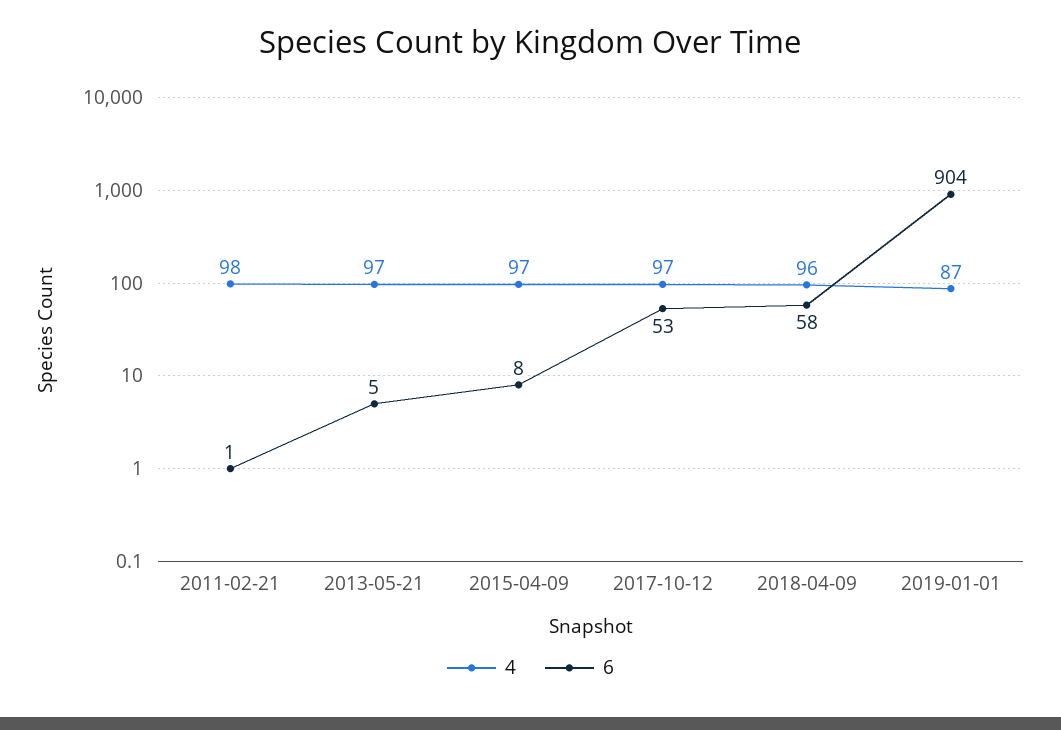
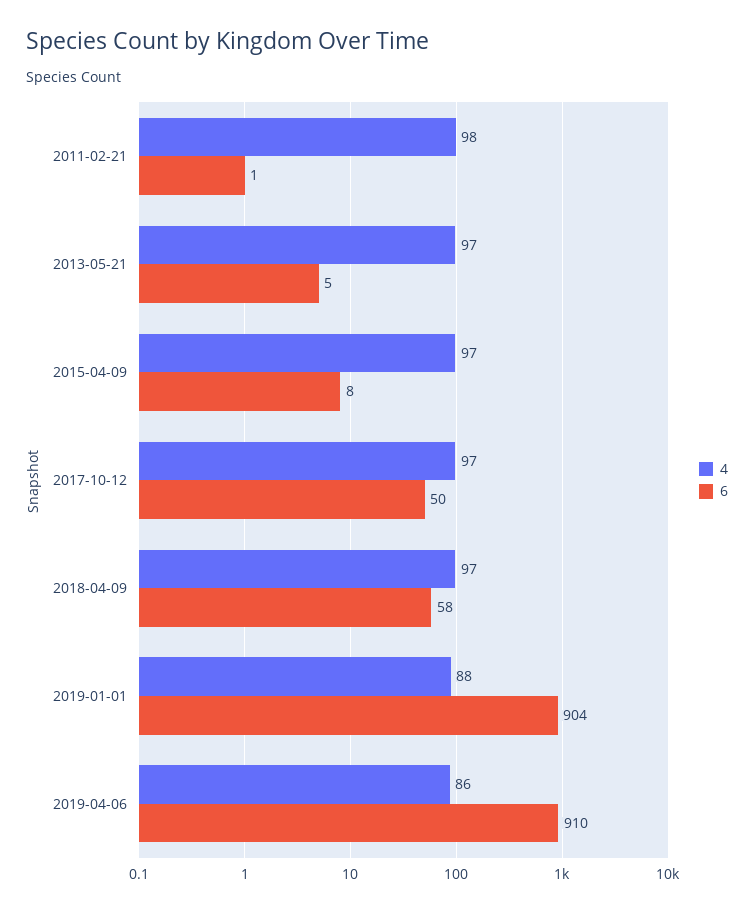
6, 2017-10-12: 53 -> 50
4, 2018-04-09: 96 -> 97
4, 2019-01-01: 87 -> 88
4, 2019-04-06: none -> 86
6, 2019-04-06: none -> 910

